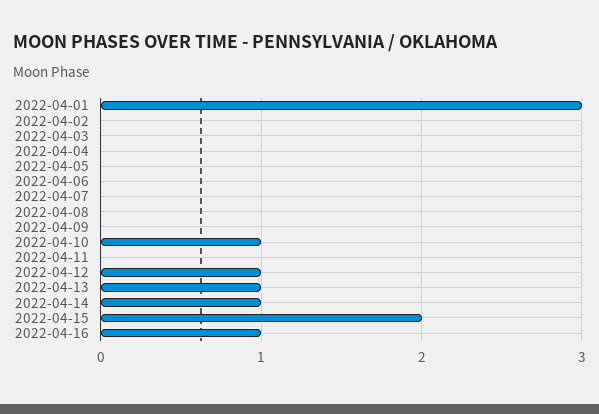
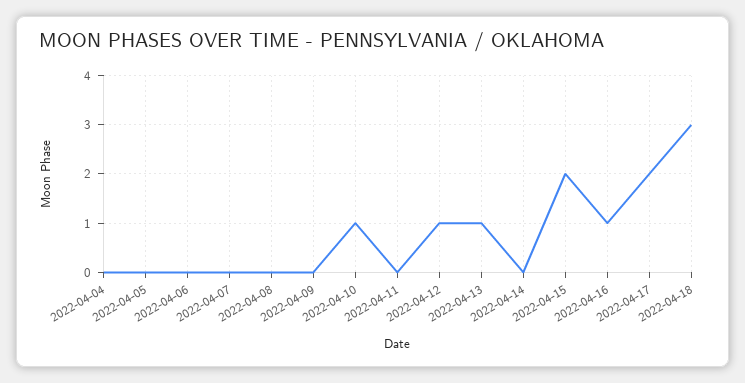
2022-04-01: 3 -> none
2022-04-02: 0 -> none
2022-04-03: 0 -> none
2022-04-14: 1 -> 0
2022-04-17: none -> 2
2022-04-18: none -> 3

